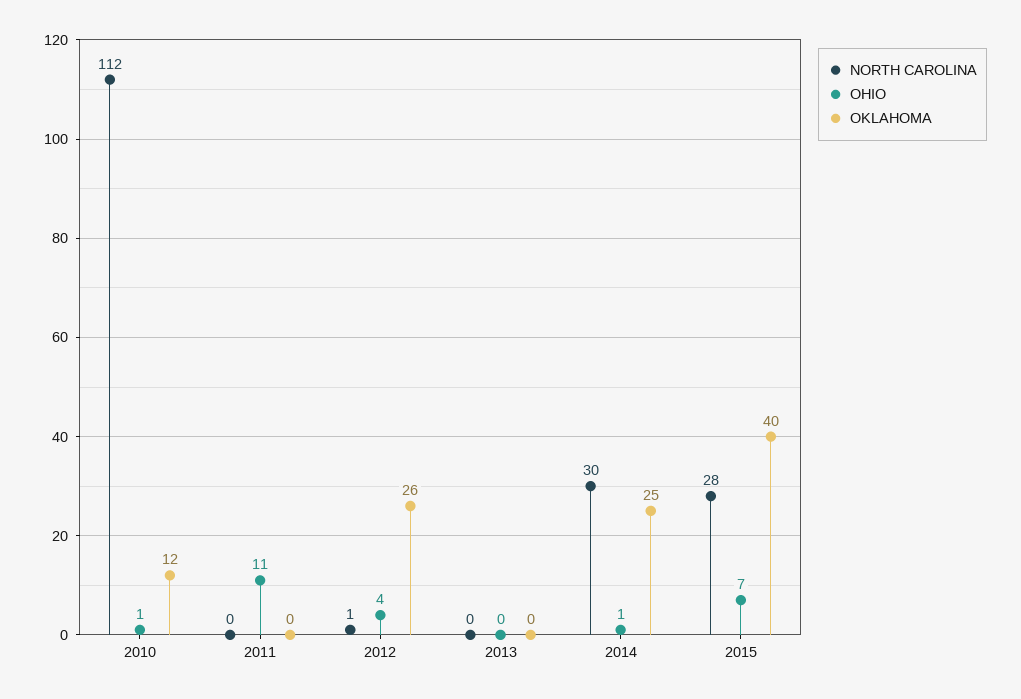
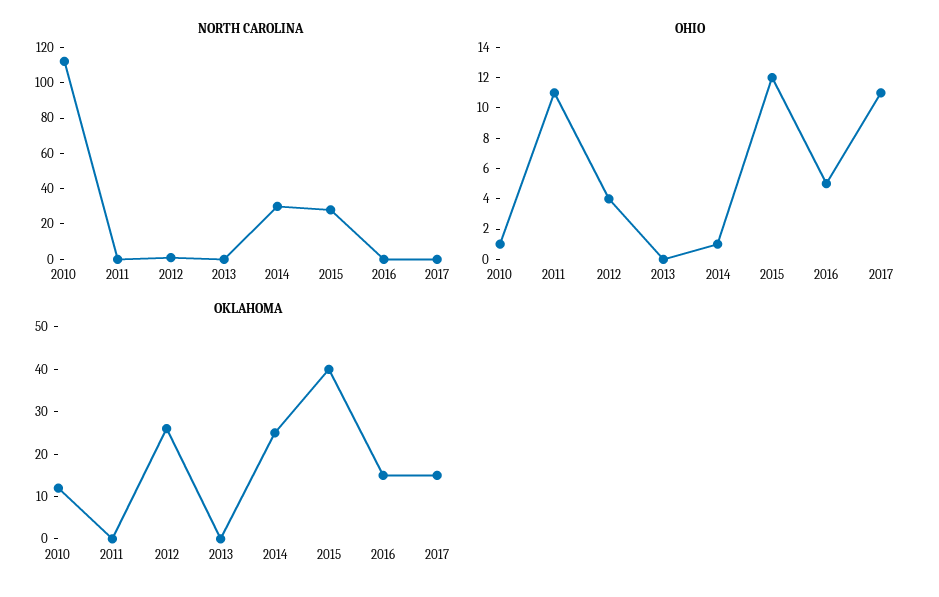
OHIO, 2015: 7 -> 12
NORTH CAROLINA, 2016: none -> 0
NORTH CAROLINA, 2017: none -> 0
OHIO, 2016: none -> 5
OHIO, 2017: none -> 11
OKLAHOMA, 2016: none -> 15
OKLAHOMA, 2017: none -> 15

